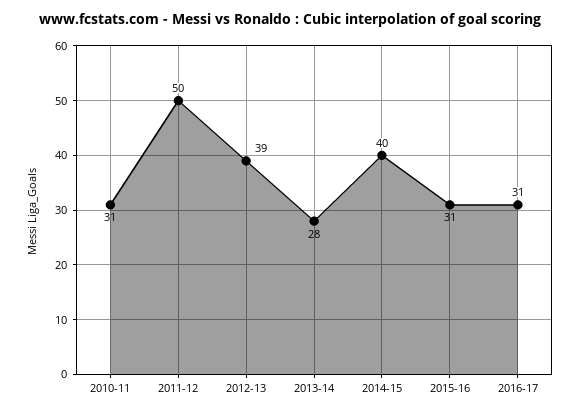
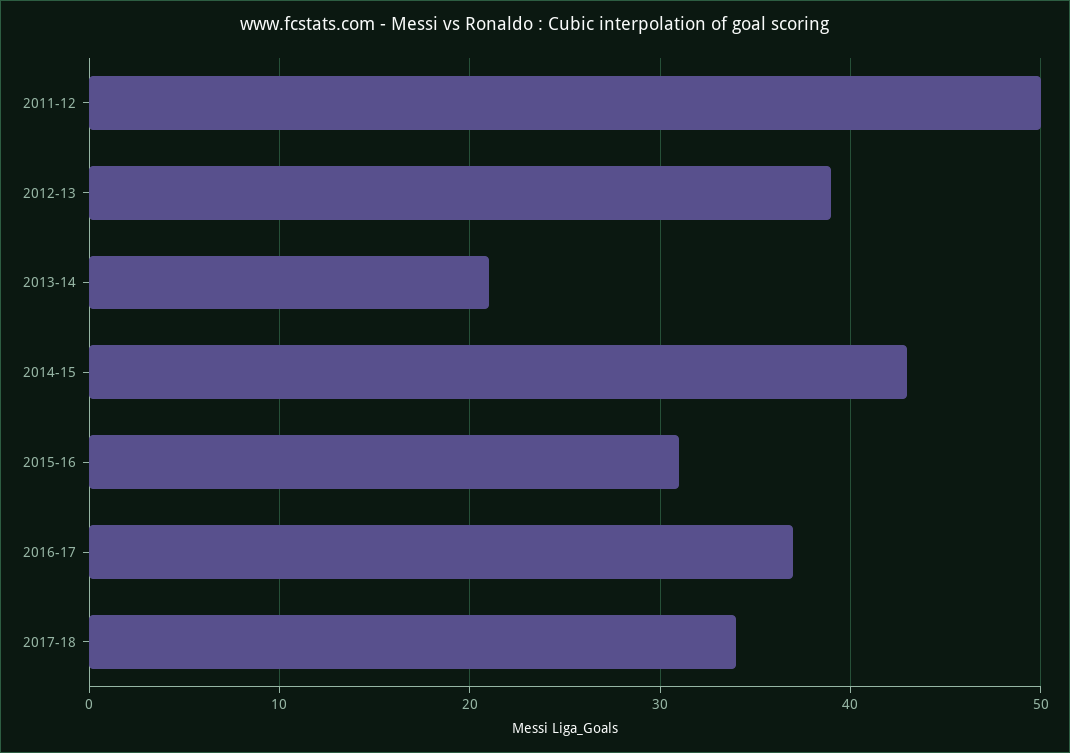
2010-11: 31 -> none
2013-14: 28 -> 21
2014-15: 40 -> 43
2016-17: 31 -> 37
2017-18: none -> 34

